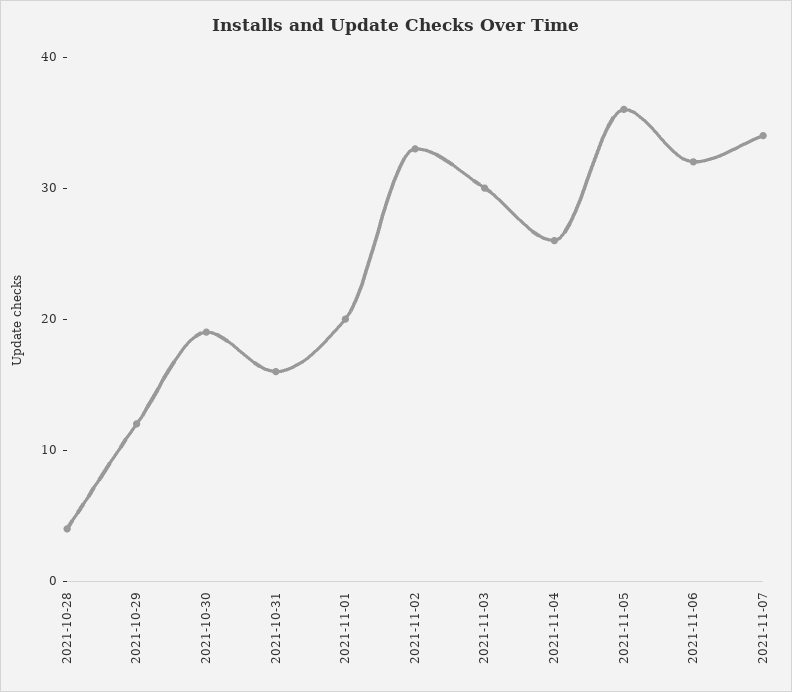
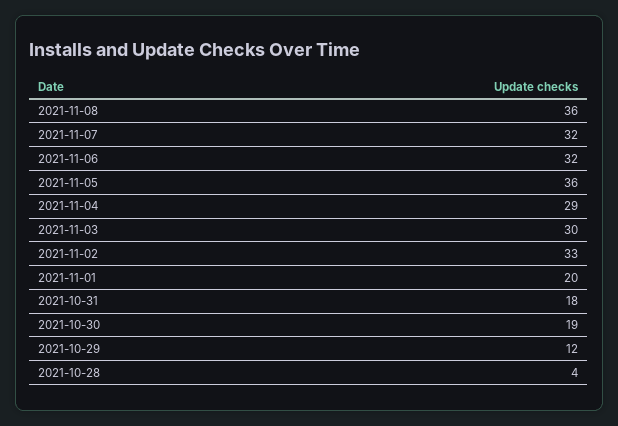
2021-10-31: 16 -> 18
2021-11-04: 26 -> 29
2021-11-07: 34 -> 32
2021-11-08: none -> 36

